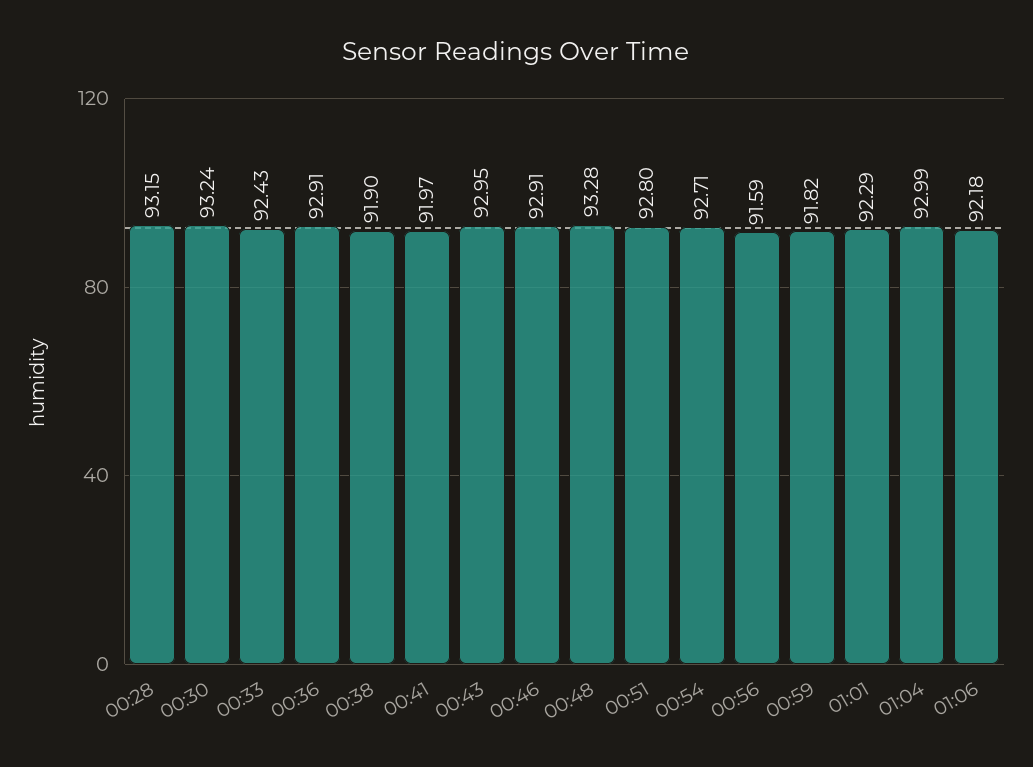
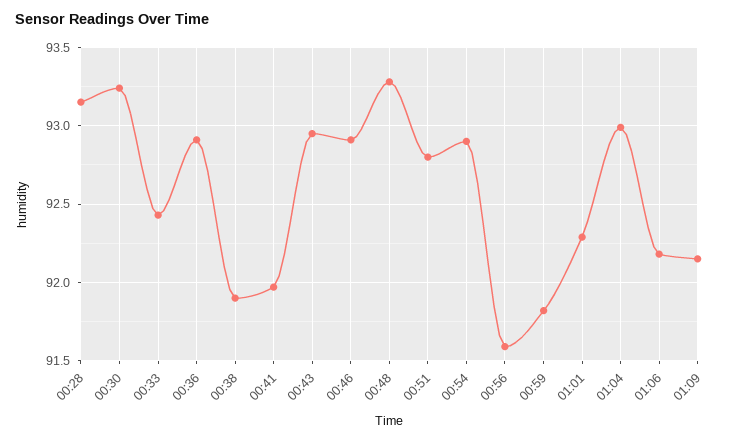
00:54: 92.71 -> 92.9
01:09: none -> 92.15

